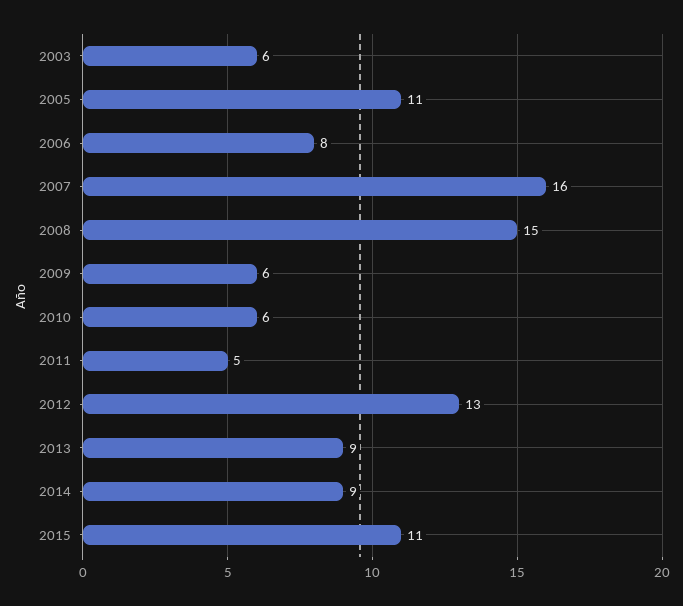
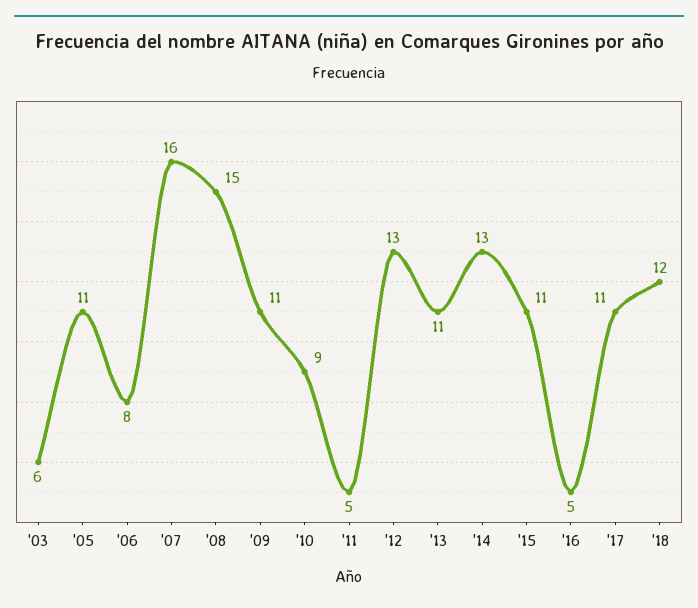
2009: 6 -> 11
2010: 6 -> 9
2013: 9 -> 11
2014: 9 -> 13
'16: none -> 5
'17: none -> 11
'18: none -> 12

